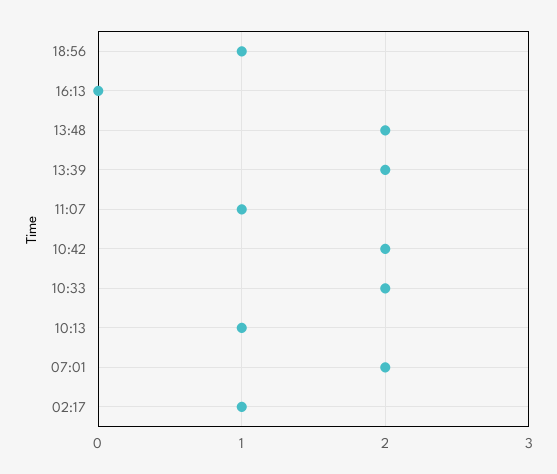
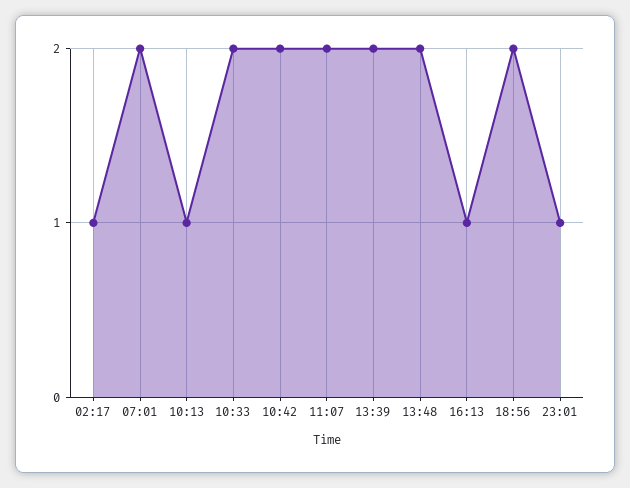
18:56: 1 -> 2
16:13: 0 -> 1
11:07: 1 -> 2
23:01: none -> 1

